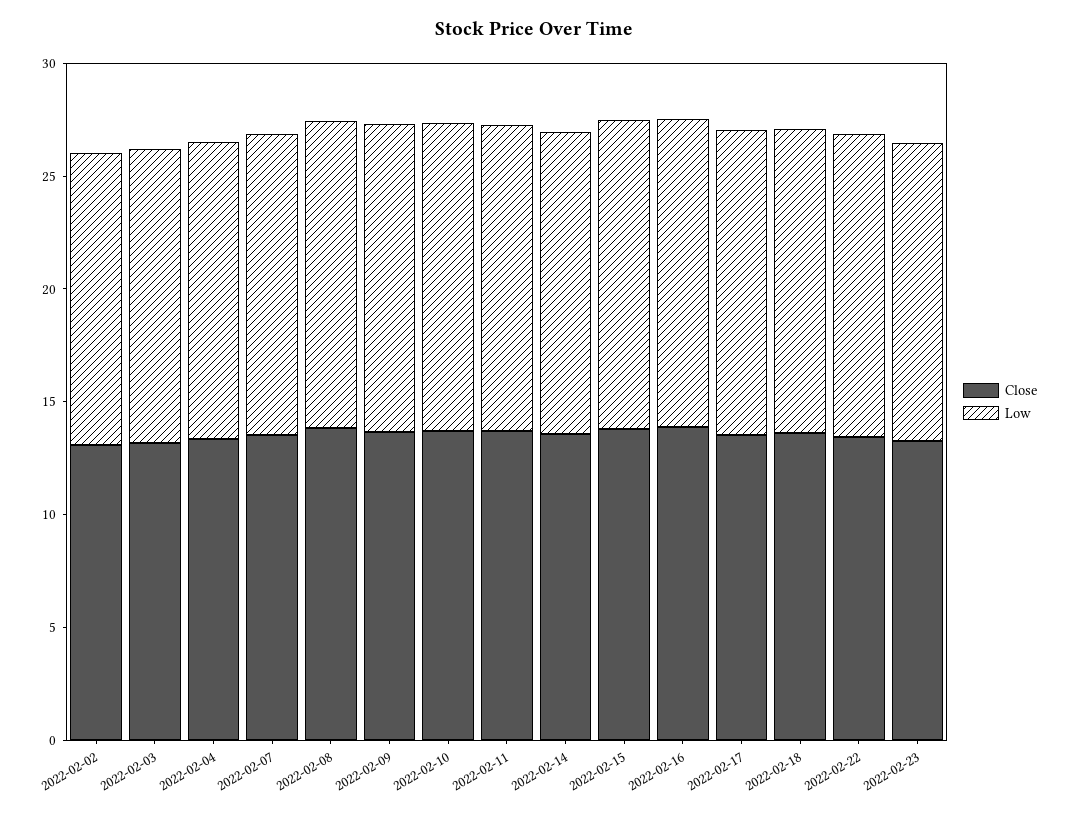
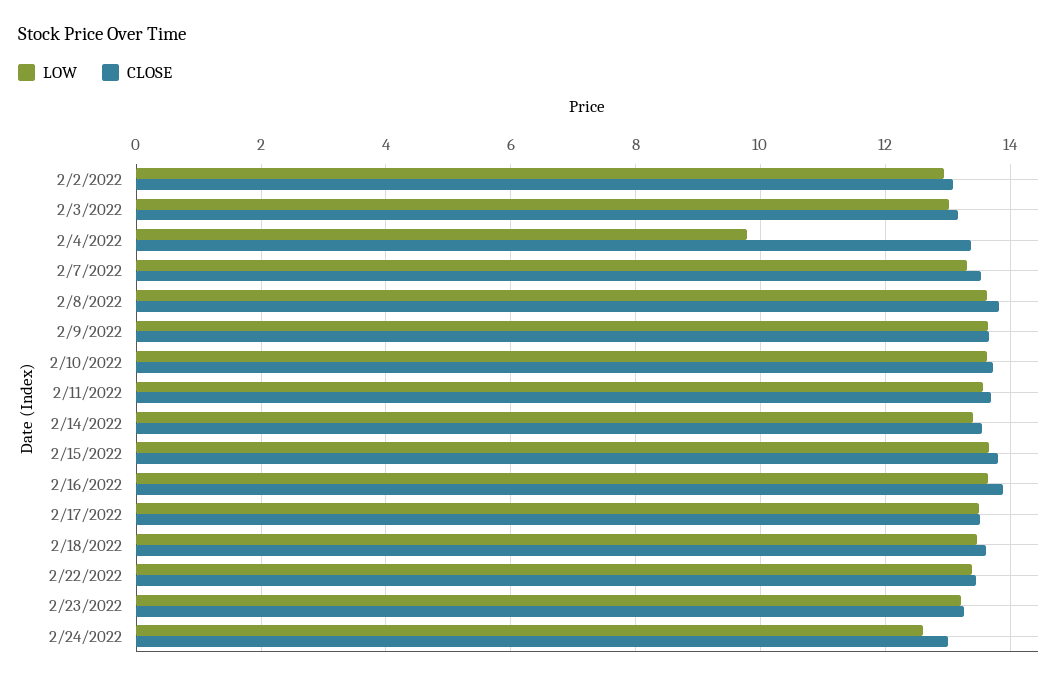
Low, 2022-02-04: 13 -> 9.8
Low, 2/24/2022: none -> 12.6
Close, 2/24/2022: none -> 13

